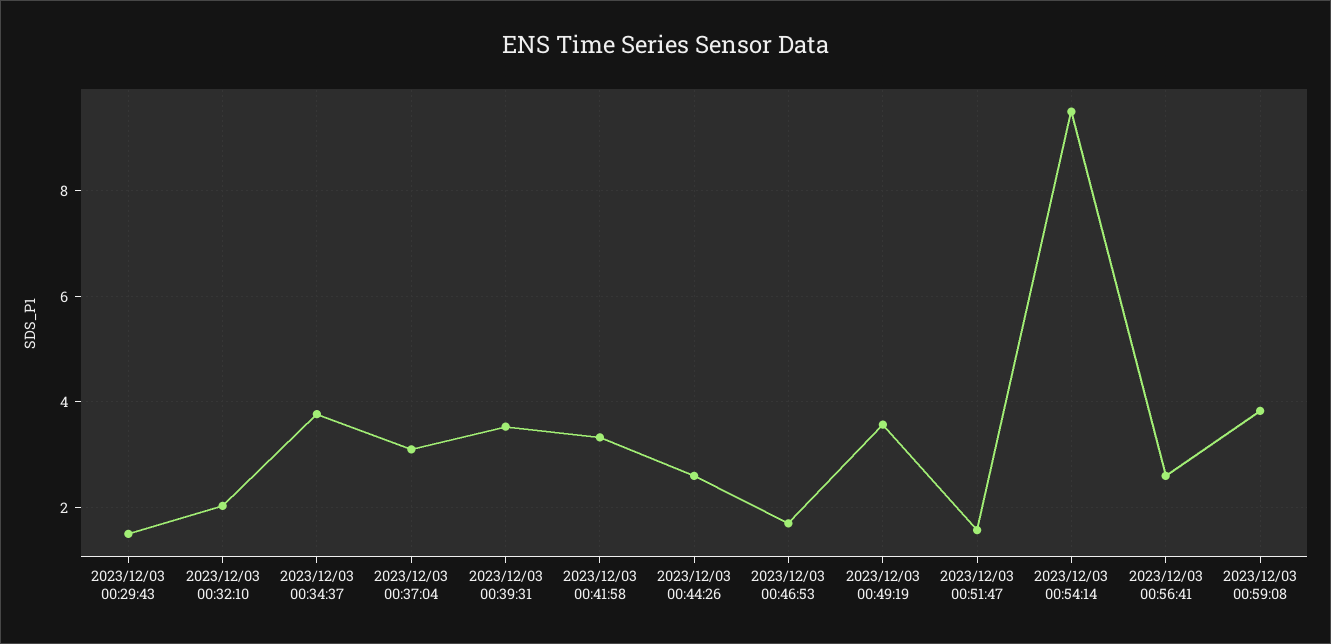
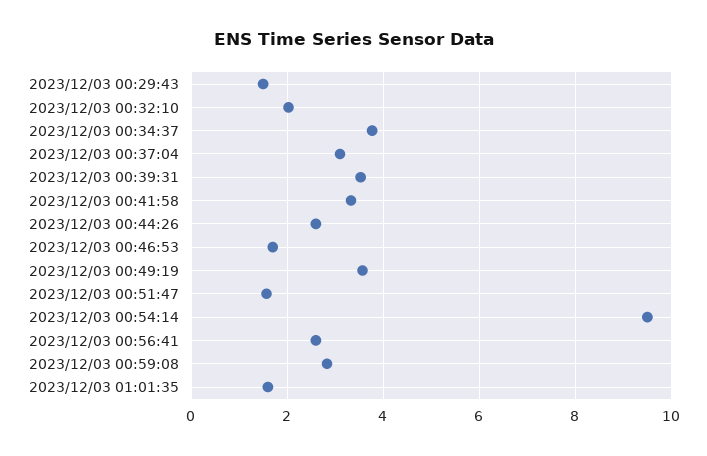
2023/12/03 00:59:08: 3.8 -> 2.8
2023/12/03 01:01:35: none -> 1.6

